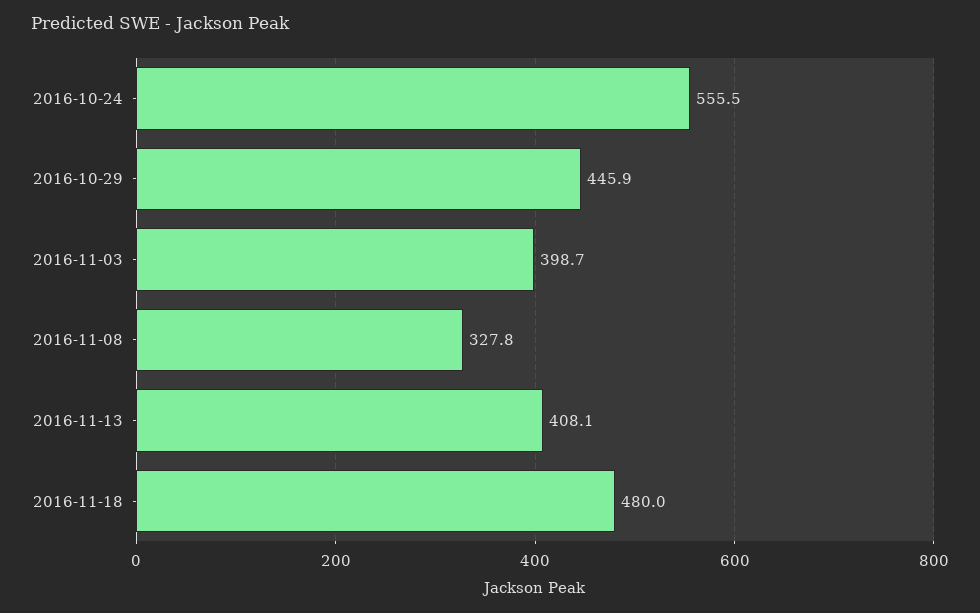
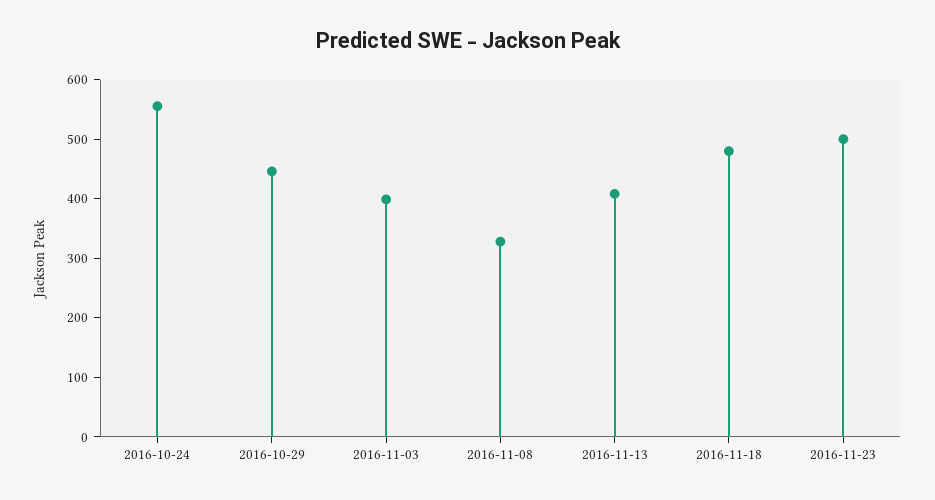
2016-11-23: none -> 500

